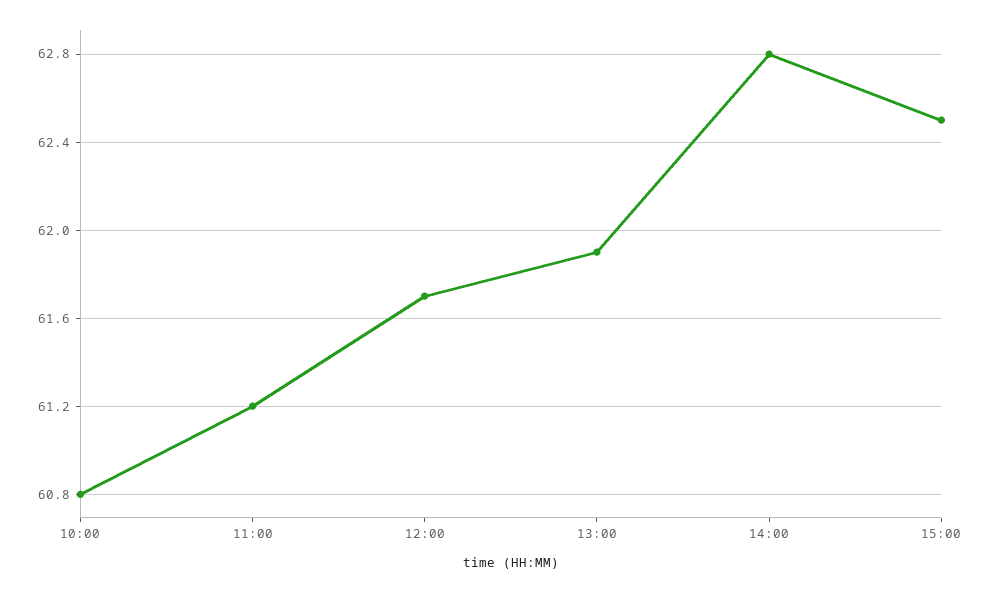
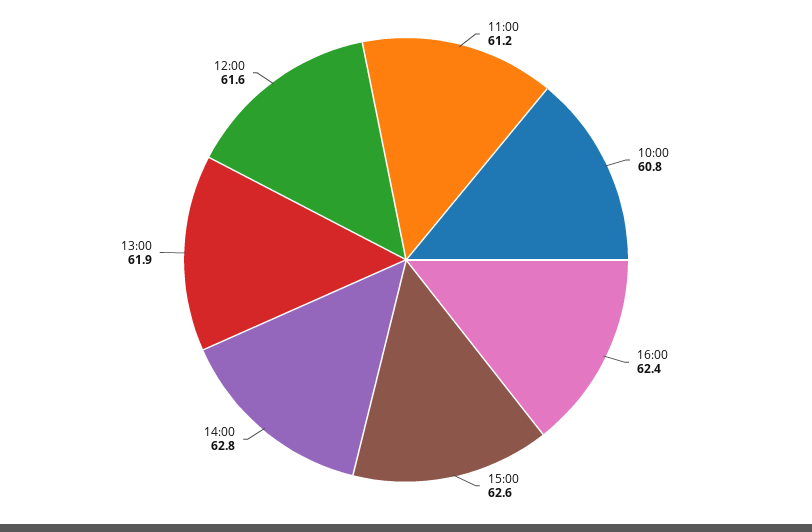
12:00: 61.7 -> 61.6
15:00: 62.5 -> 62.6
16:00: none -> 62.4

